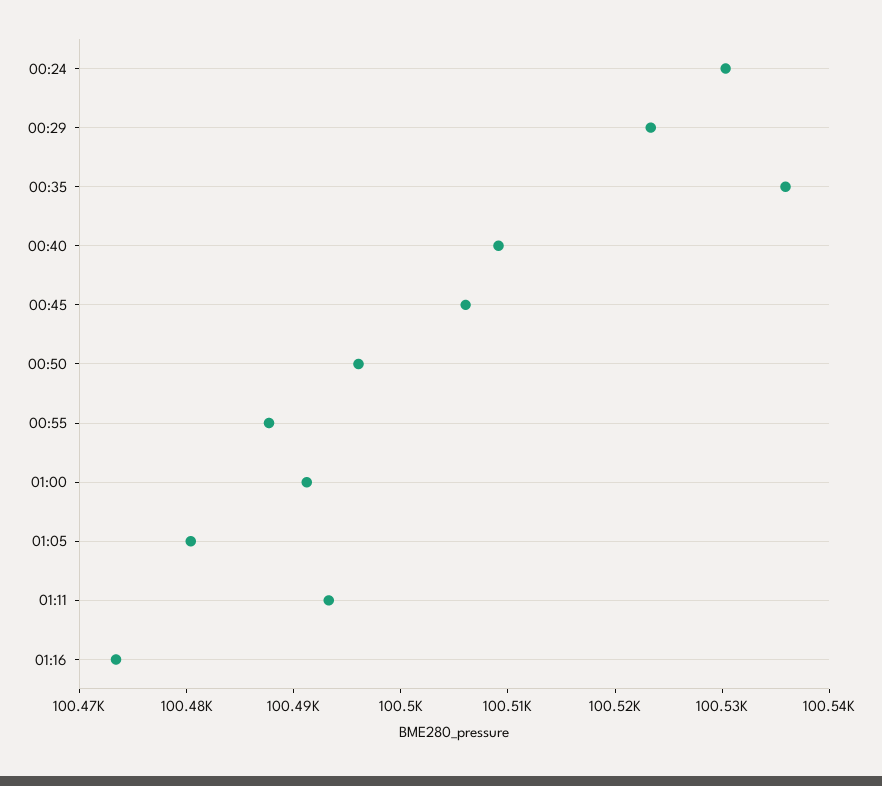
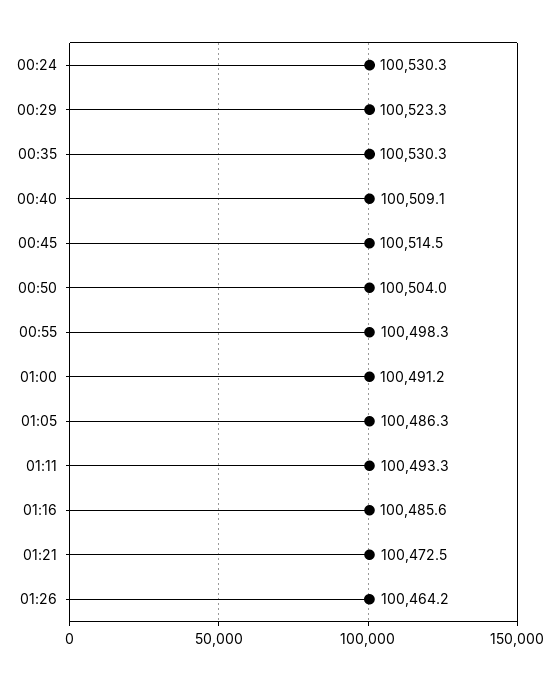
00:35: 100536 -> 100530.3
00:45: 100506 -> 100514.5
00:50: 100496 -> 100504
00:55: 100488 -> 100498.3
01:05: 100480 -> 100486.3
01:16: 100474 -> 100485.6
01:21: none -> 100472.5
01:26: none -> 100464.2

